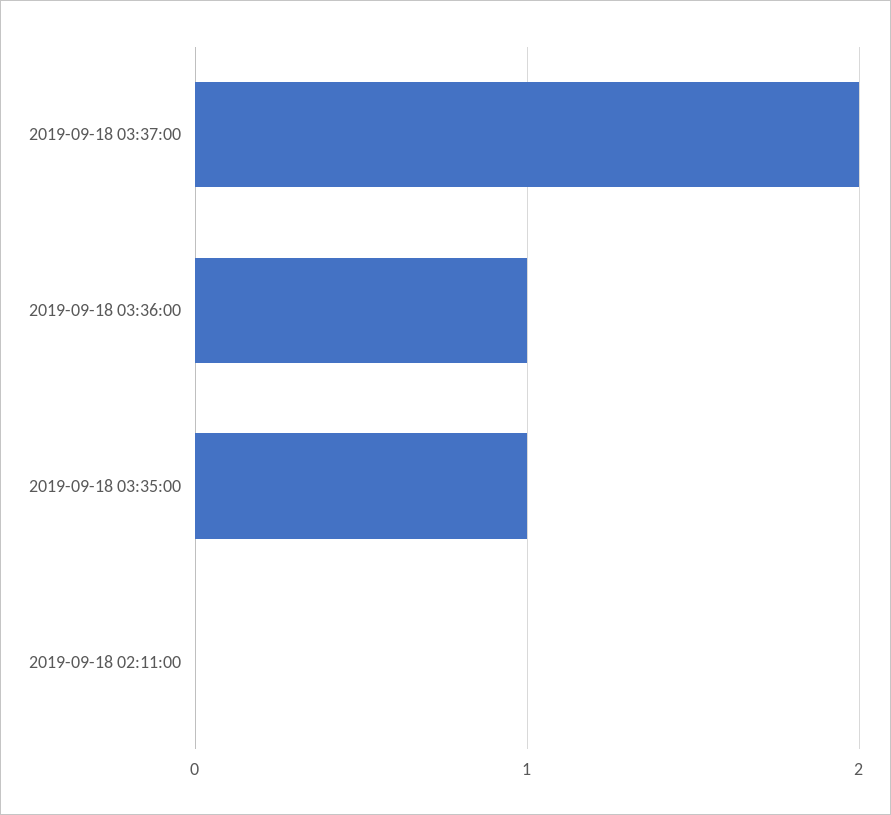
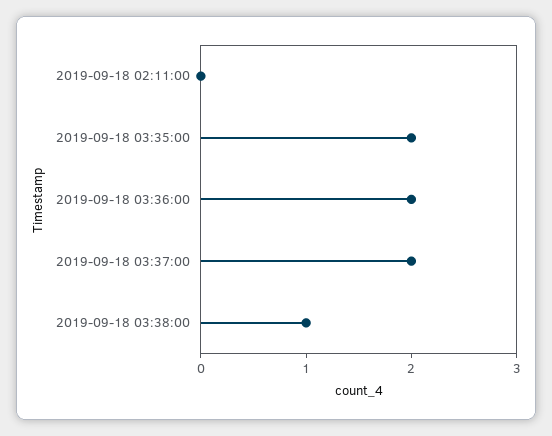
2019-09-18 03:36:00: 1 -> 2
2019-09-18 03:35:00: 1 -> 2
2019-09-18 03:38:00: none -> 1

